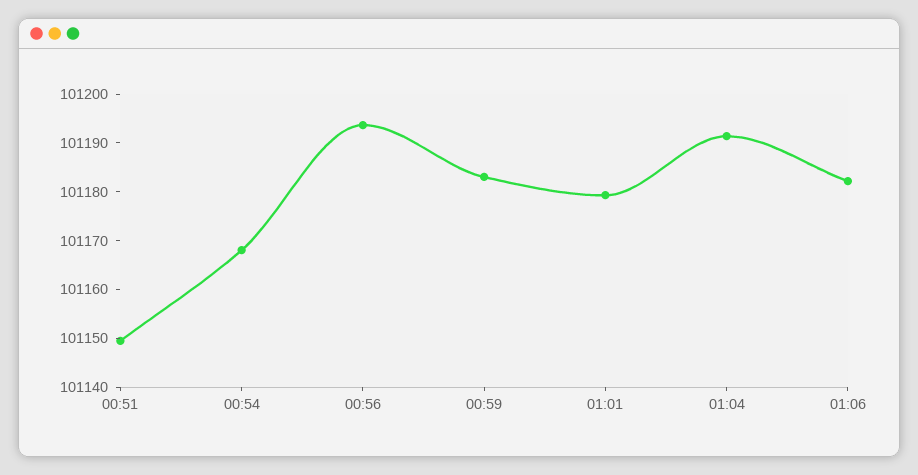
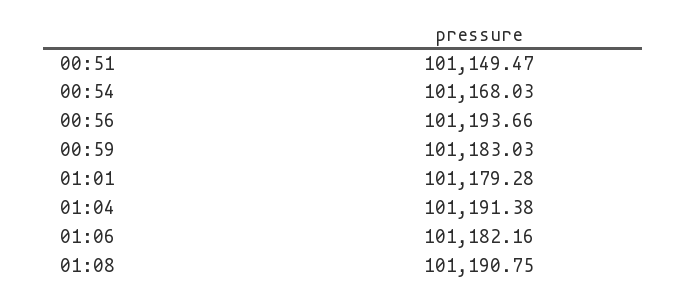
01:08: none -> 101190.75

